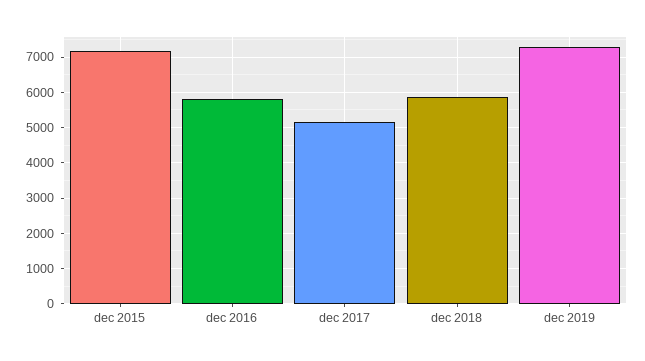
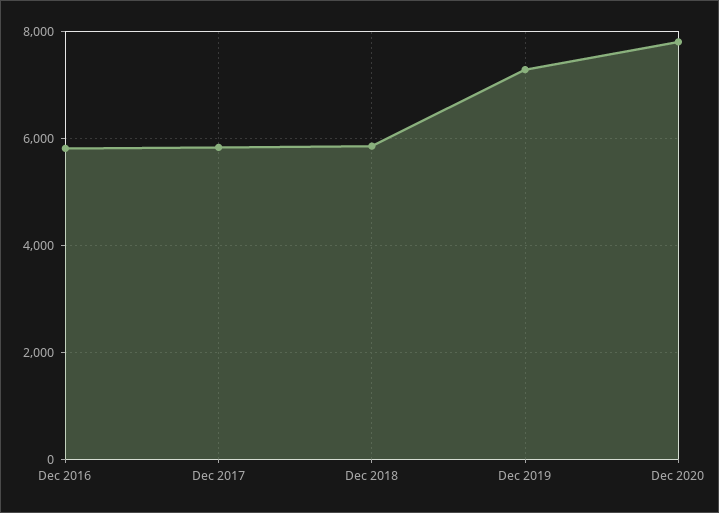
dec 2015: 7200 -> none
dec 2017: 5200 -> 5800
Dec 2020: none -> 7800

